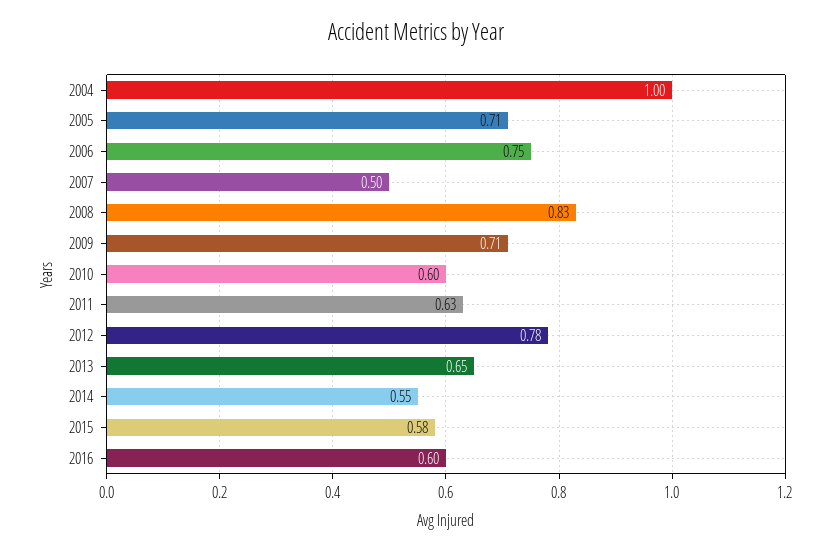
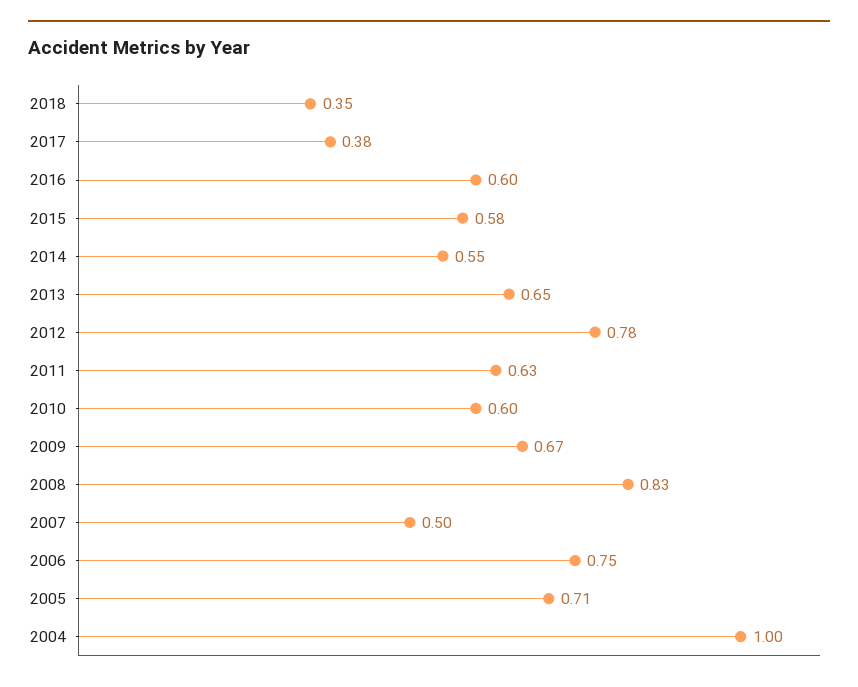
2009: 0.71 -> 0.67
2018: none -> 0.35
2017: none -> 0.38

